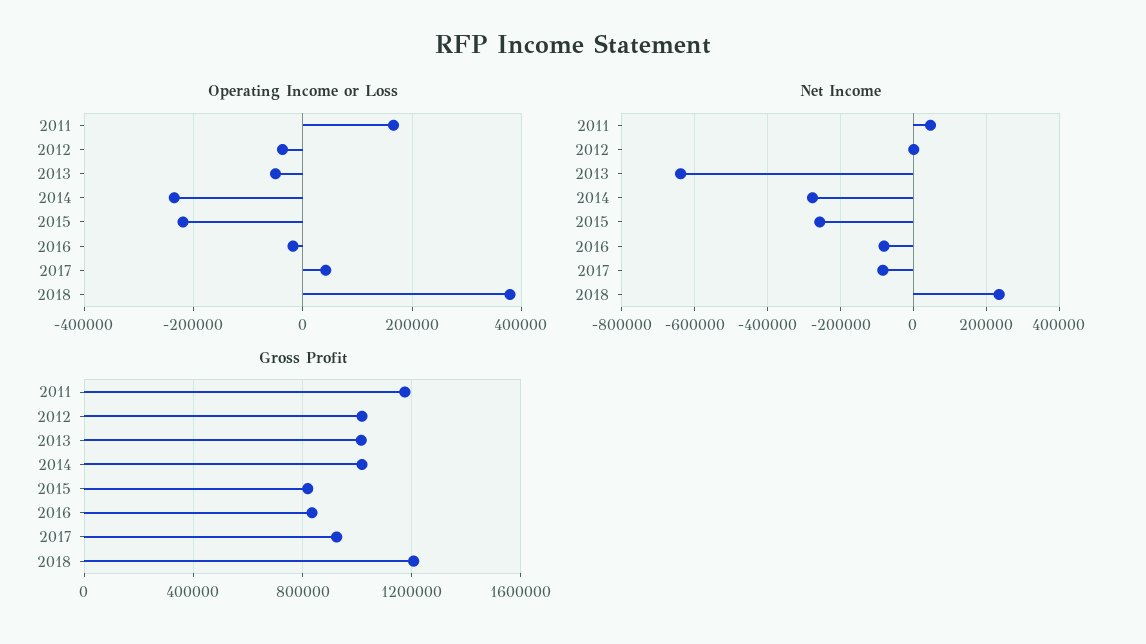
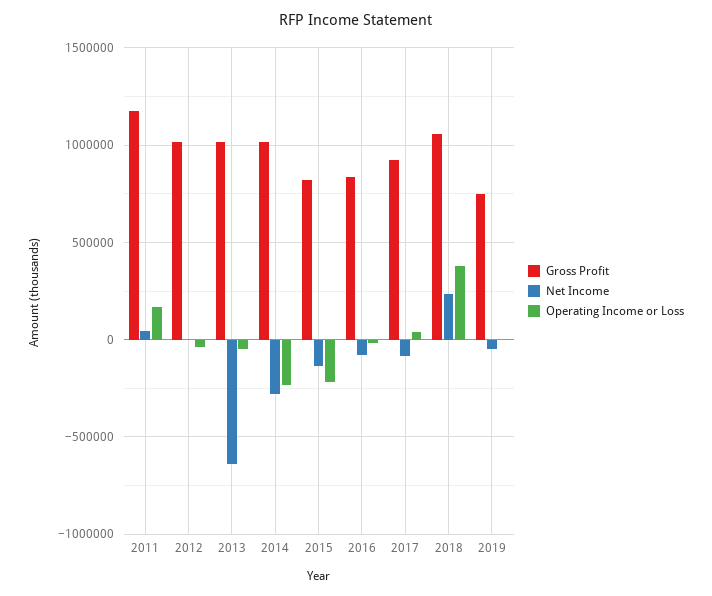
Net Income, 2015: -260000 -> -150000
Gross Profit, 2018: 1200000 -> 1050000
Gross Profit, 2019: none -> 750000
Net Income, 2019: none -> -50000
Operating Income or Loss, 2019: none -> 0

